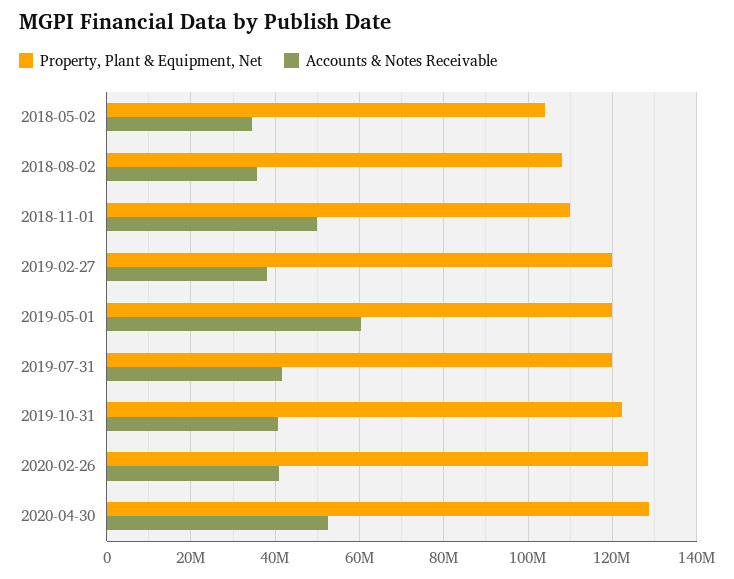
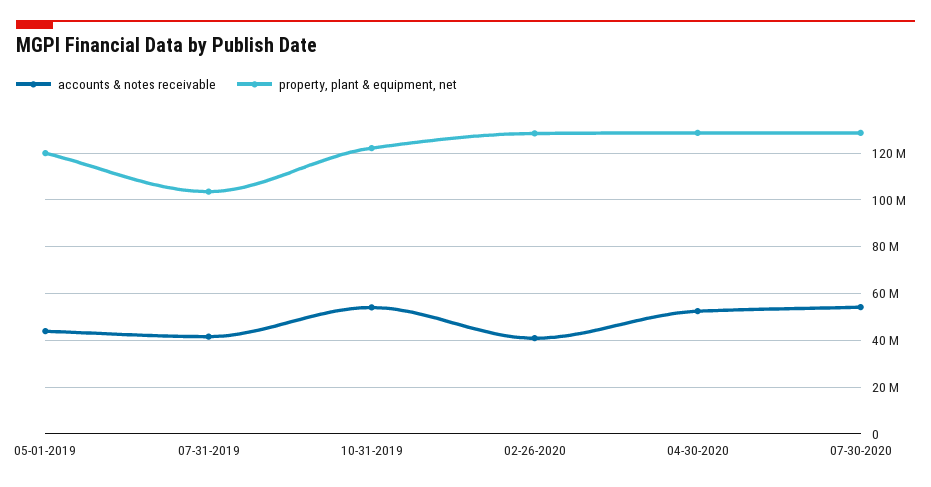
Property, Plant & Equipment, Net, 2018-05-02: 104000000 -> none
Accounts & Notes Receivable, 2018-05-02: 34000000 -> none
Property, Plant & Equipment, Net, 2018-08-02: 108000000 -> none
Accounts & Notes Receivable, 2018-08-02: 36000000 -> none
Property, Plant & Equipment, Net, 2018-11-01: 110000000 -> none
Accounts & Notes Receivable, 2018-11-01: 50000000 -> none
Property, Plant & Equipment, Net, 2019-02-27: 120000000 -> none
Accounts & Notes Receivable, 2019-02-27: 38000000 -> none
Accounts & Notes Receivable, 2019-05-01: 60000000 -> 45000000
Property, Plant & Equipment, Net, 2019-07-31: 120000000 -> 105000000
Accounts & Notes Receivable, 2019-10-31: 40000000 -> 55000000
Accounts & Notes Receivable, 07-30-2020: none -> 55000000
Property, Plant & Equipment, Net, 07-30-2020: none -> 130000000

